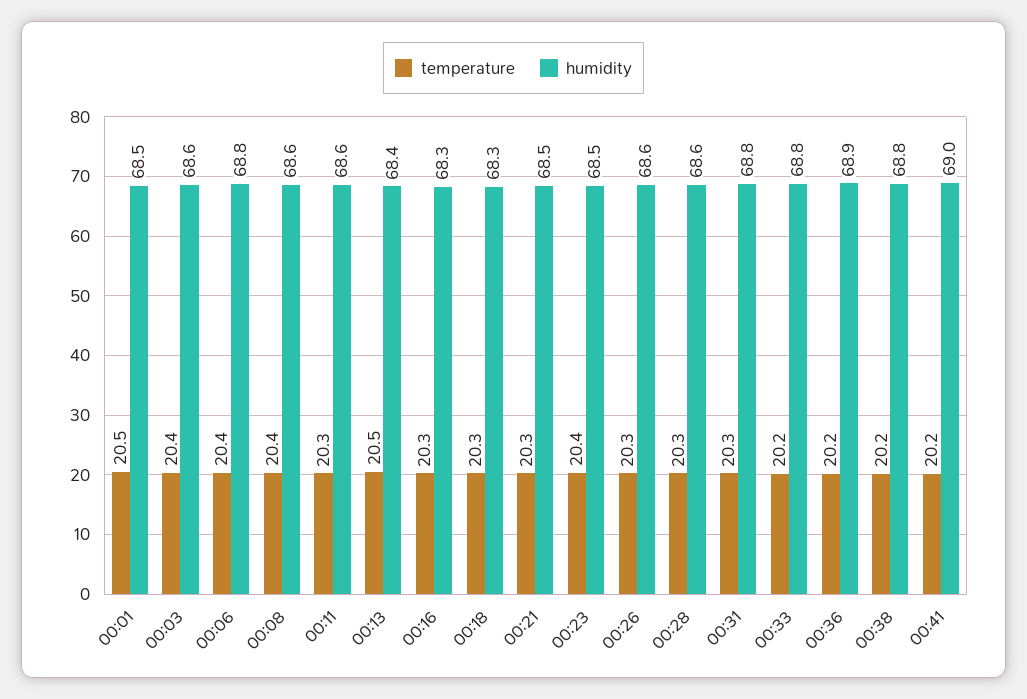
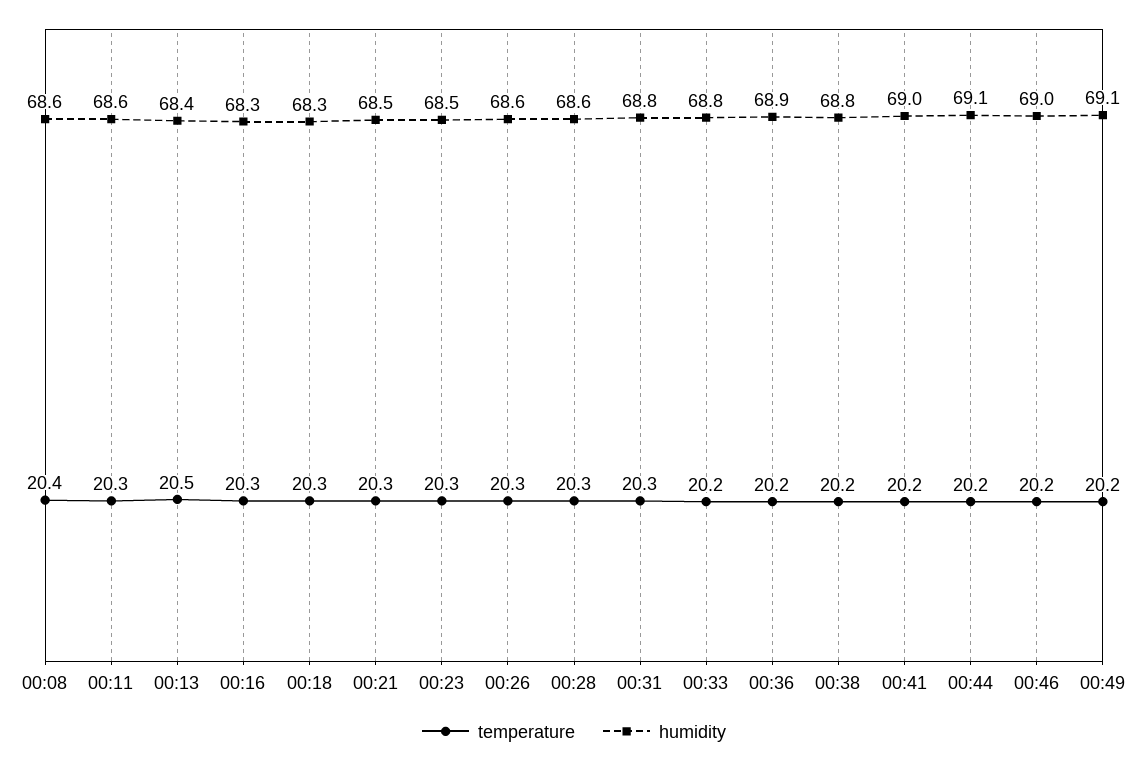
temperature, 00:01: 20.5 -> none
humidity, 00:01: 68.5 -> none
temperature, 00:03: 20.4 -> none
humidity, 00:03: 68.6 -> none
temperature, 00:06: 20.4 -> none
humidity, 00:06: 68.8 -> none
temperature, 00:23: 20.4 -> 20.3
temperature, 00:44: none -> 20.2
humidity, 00:44: none -> 69.1
temperature, 00:46: none -> 20.2
humidity, 00:46: none -> 69
temperature, 00:49: none -> 20.2
humidity, 00:49: none -> 69.1

